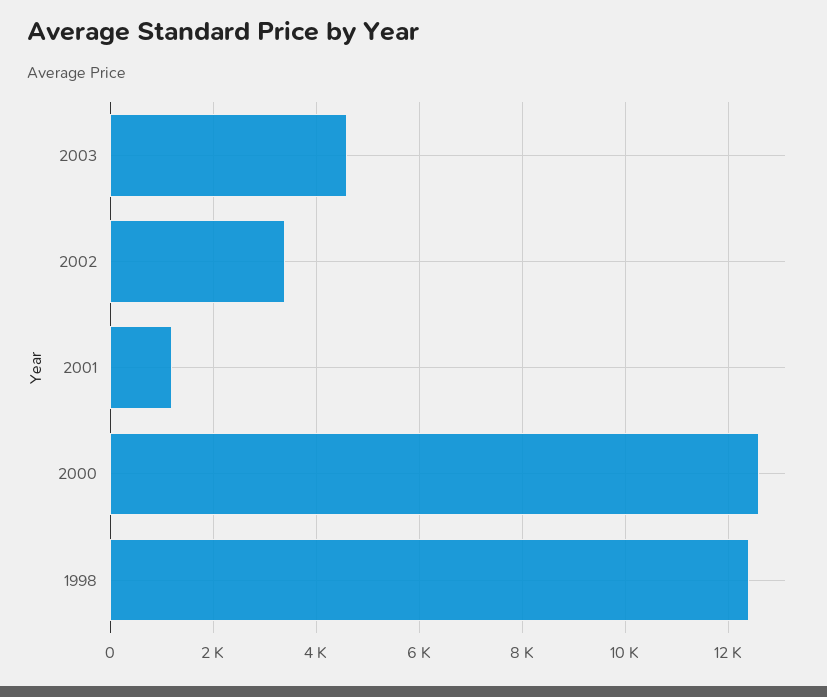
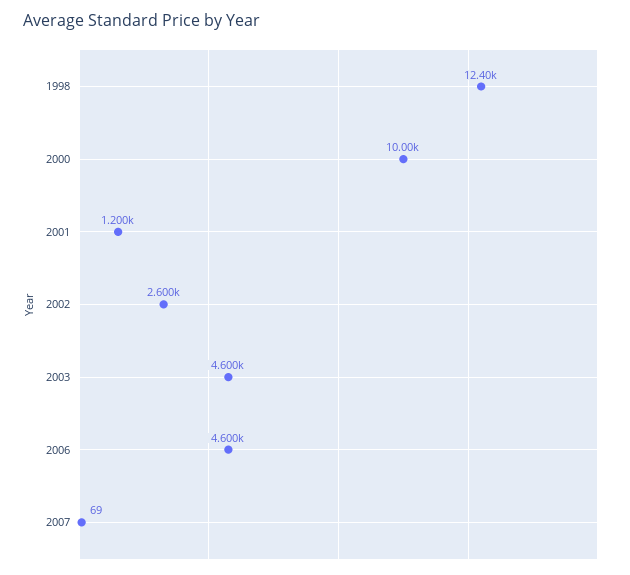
2002: 3400 -> 2600
2000: 12600 -> 10000
2006: none -> 4600
2007: none -> 69

